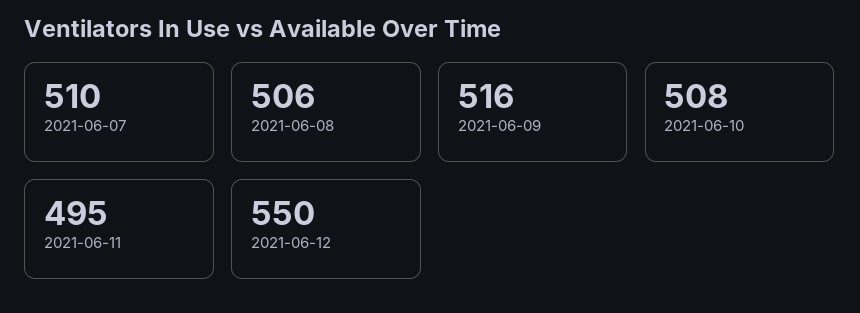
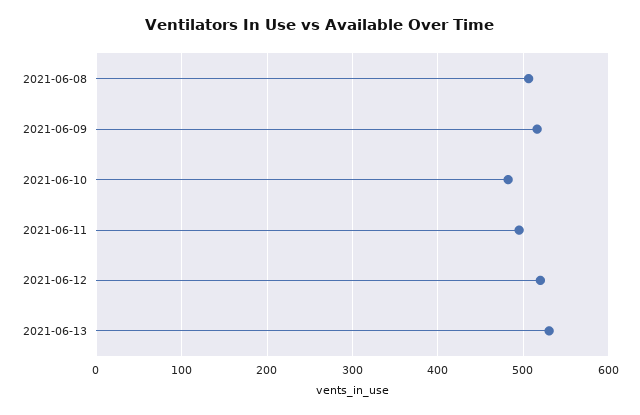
2021-06-07: 510 -> none
2021-06-10: 508 -> 480
2021-06-12: 550 -> 520
2021-06-13: none -> 530

